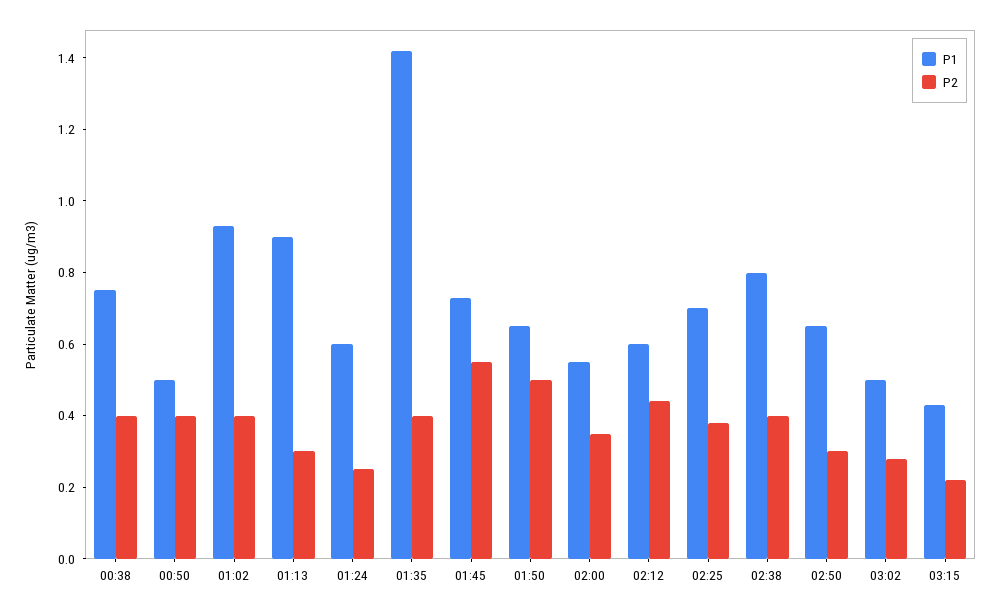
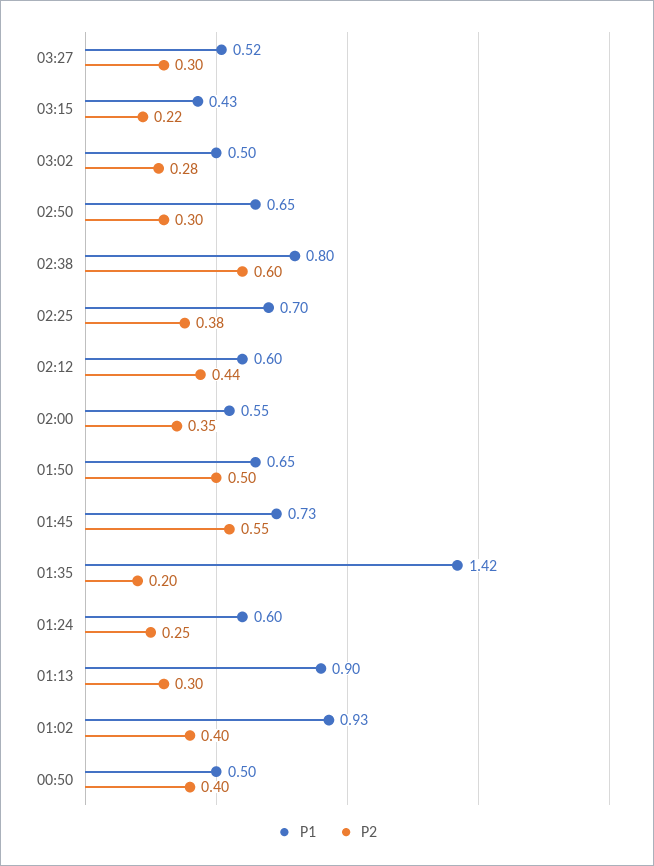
P1, 00:38: 0.75 -> none
P2, 00:38: 0.4 -> none
P2, 01:35: 0.4 -> 0.2
P2, 02:38: 0.4 -> 0.6
P1, 03:27: none -> 0.52
P2, 03:27: none -> 0.3

